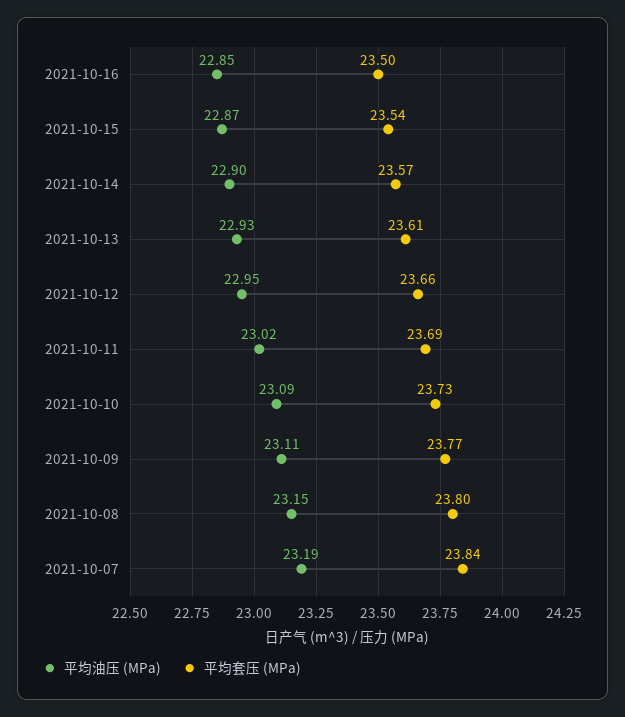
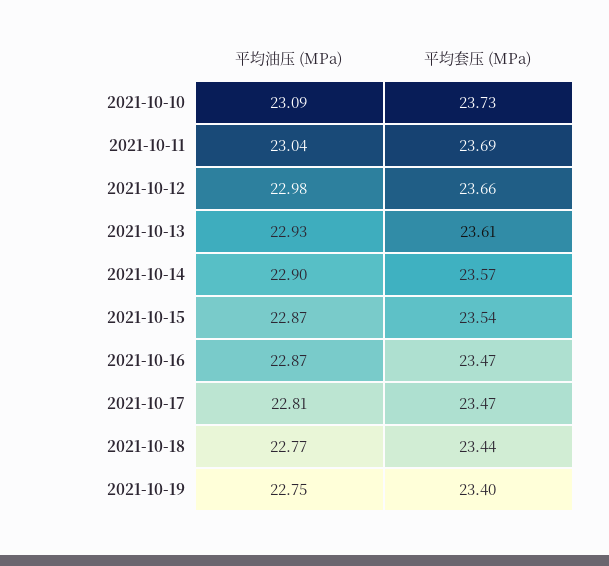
平均油压 (MPa), 2021-10-16: 22.85 -> 22.87
平均套压 (MPa), 2021-10-16: 23.5 -> 23.47
平均油压 (MPa), 2021-10-12: 22.95 -> 22.98
平均油压 (MPa), 2021-10-11: 23.02 -> 23.04
平均油压 (MPa), 2021-10-09: 23.11 -> none
平均套压 (MPa), 2021-10-09: 23.77 -> none
平均油压 (MPa), 2021-10-08: 23.15 -> none
平均套压 (MPa), 2021-10-08: 23.8 -> none
平均油压 (MPa), 2021-10-07: 23.19 -> none
平均套压 (MPa), 2021-10-07: 23.84 -> none
平均油压 (MPa), 2021-10-17: none -> 22.81
平均套压 (MPa), 2021-10-17: none -> 23.47
平均油压 (MPa), 2021-10-18: none -> 22.77
平均套压 (MPa), 2021-10-18: none -> 23.44
平均油压 (MPa), 2021-10-19: none -> 22.75
平均套压 (MPa), 2021-10-19: none -> 23.4

